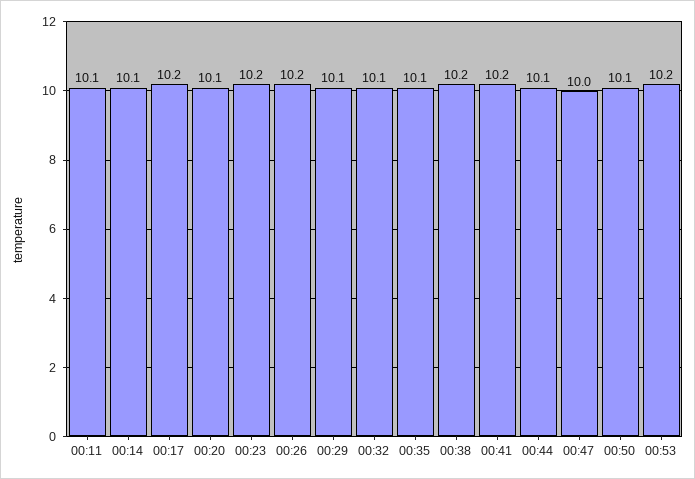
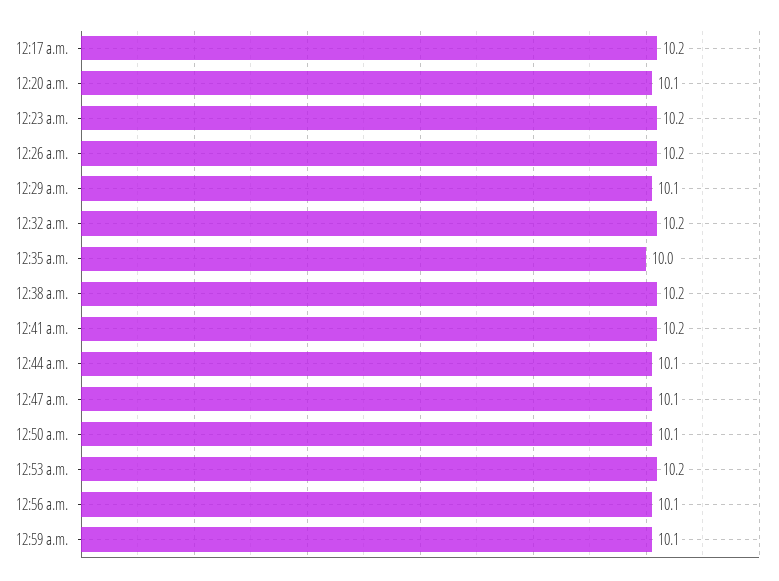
00:11: 10.1 -> none
00:14: 10.1 -> none
00:32: 10.1 -> 10.2
00:35: 10.1 -> 10
00:47: 10 -> 10.1
12:56 a.m.: none -> 10.1
12:59 a.m.: none -> 10.1

